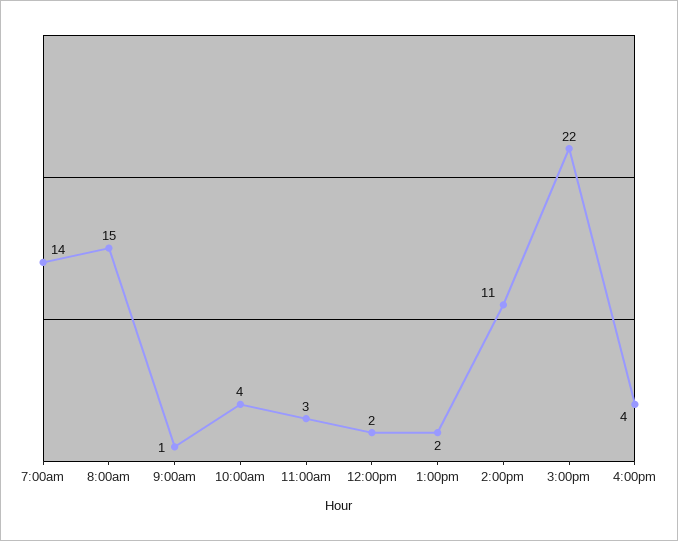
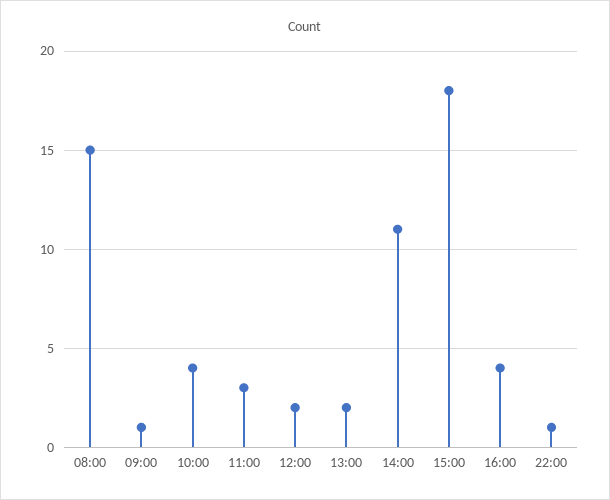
7:00am: 14 -> none
3:00pm: 22 -> 18
22:00: none -> 1

